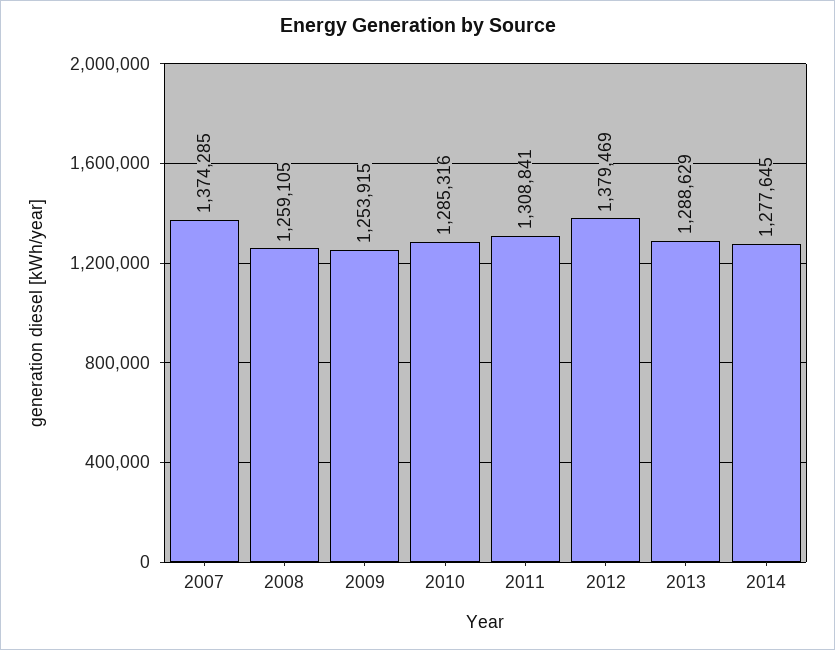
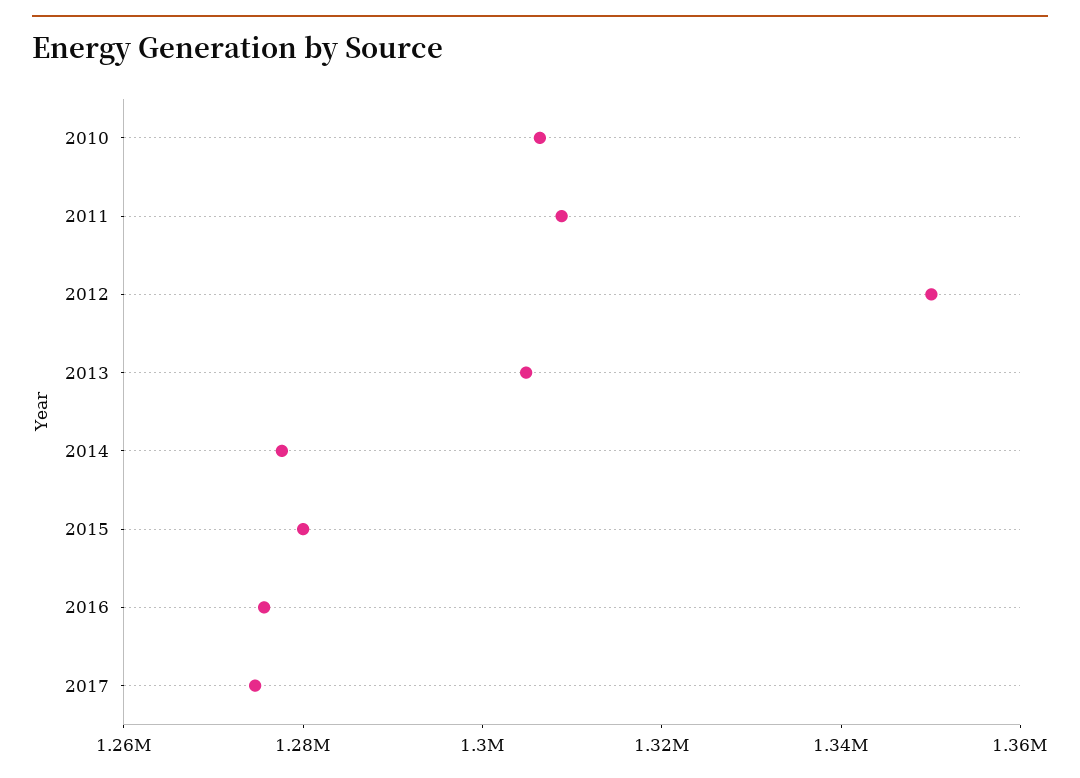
2007: 1374285 -> none
2008: 1259105 -> none
2009: 1253915 -> none
2010: 1285316 -> 1305000
2012: 1379469 -> 1350000
2013: 1288629 -> 1305000
2015: none -> 1280000
2016: none -> 1275000
2017: none -> 1275000

